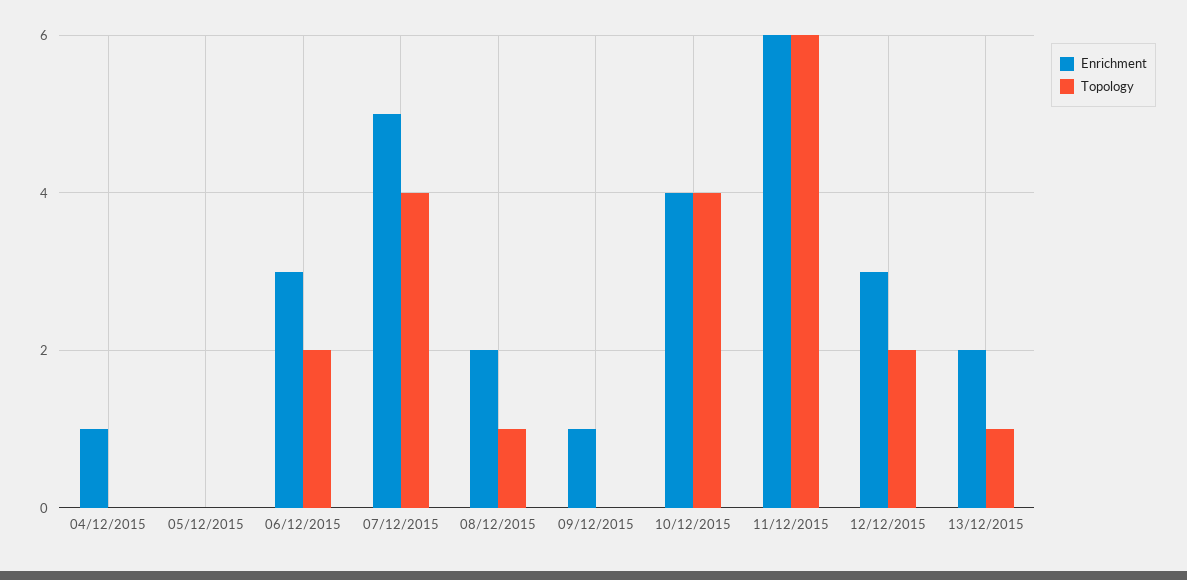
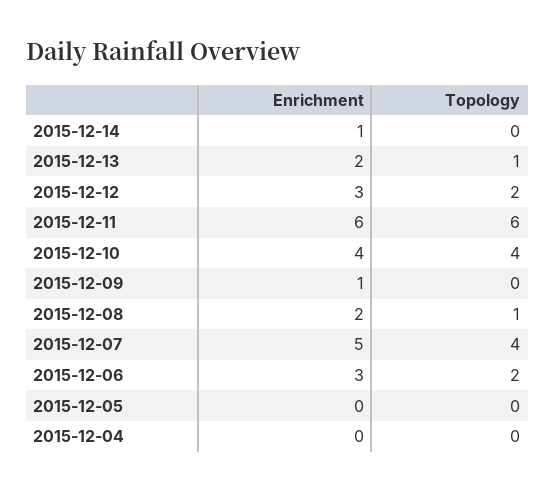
Enrichment, 04/12/2015: 1 -> 0
Enrichment, 2015-12-14: none -> 1
Topology, 2015-12-14: none -> 0

